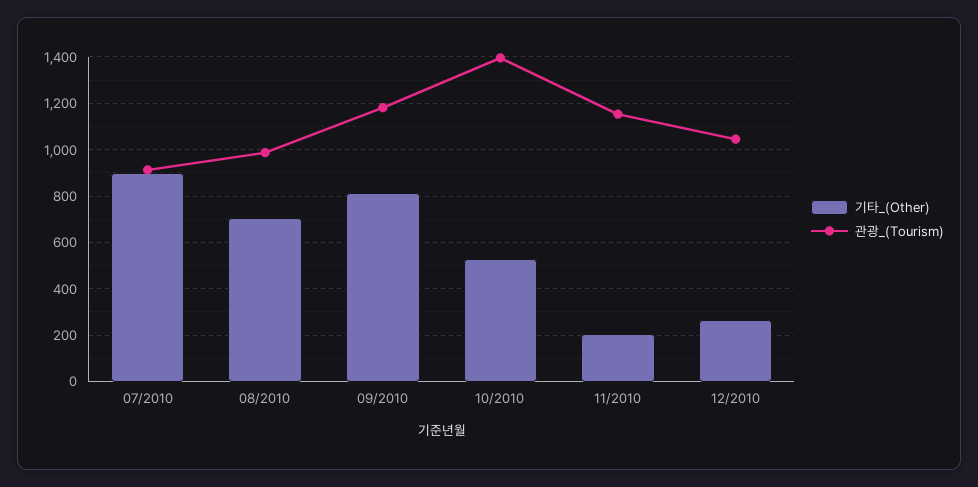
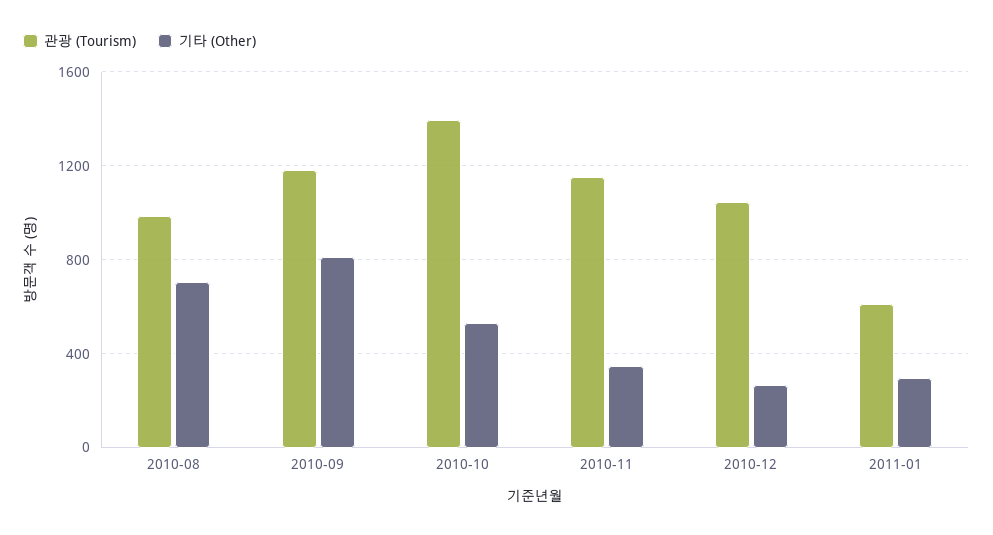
기타_(Other), 07/2010: 900 -> none
관광_(Tourism), 07/2010: 900 -> none
기타_(Other), 11/2010: 200 -> 350
관광_(Tourism), 2011-01: none -> 600
기타_(Other), 2011-01: none -> 300

